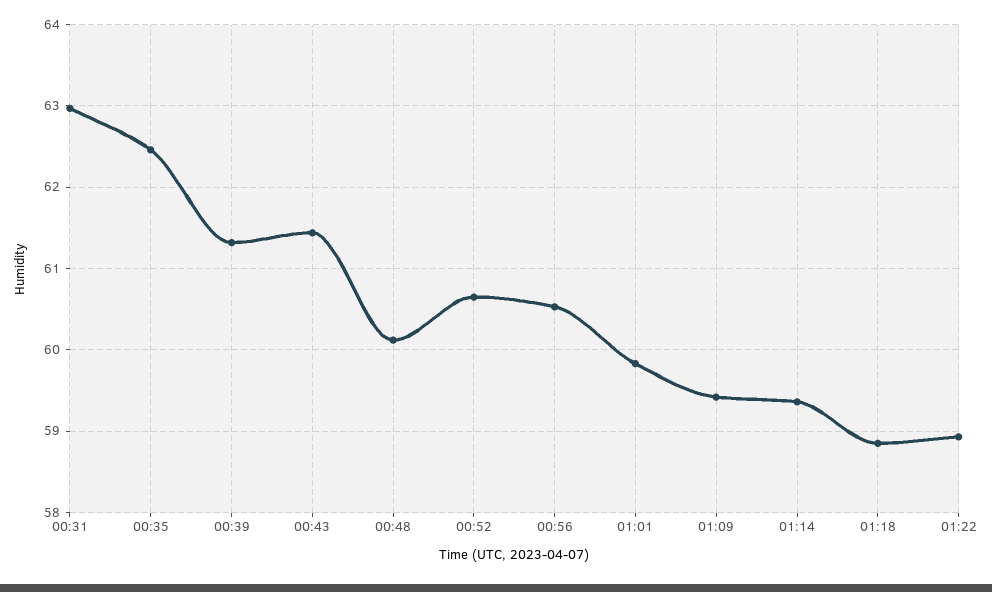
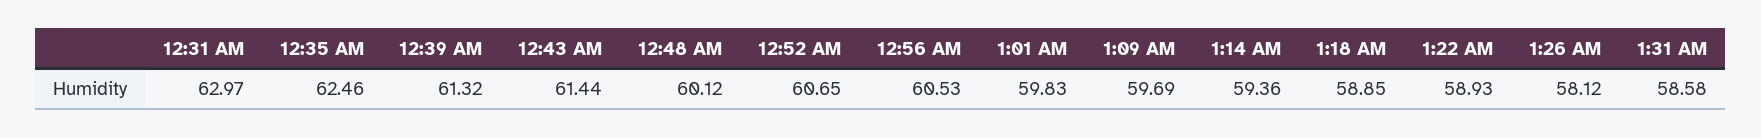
01:09: 59.4 -> 59.69
1:26 AM: none -> 58.12
1:31 AM: none -> 58.58

